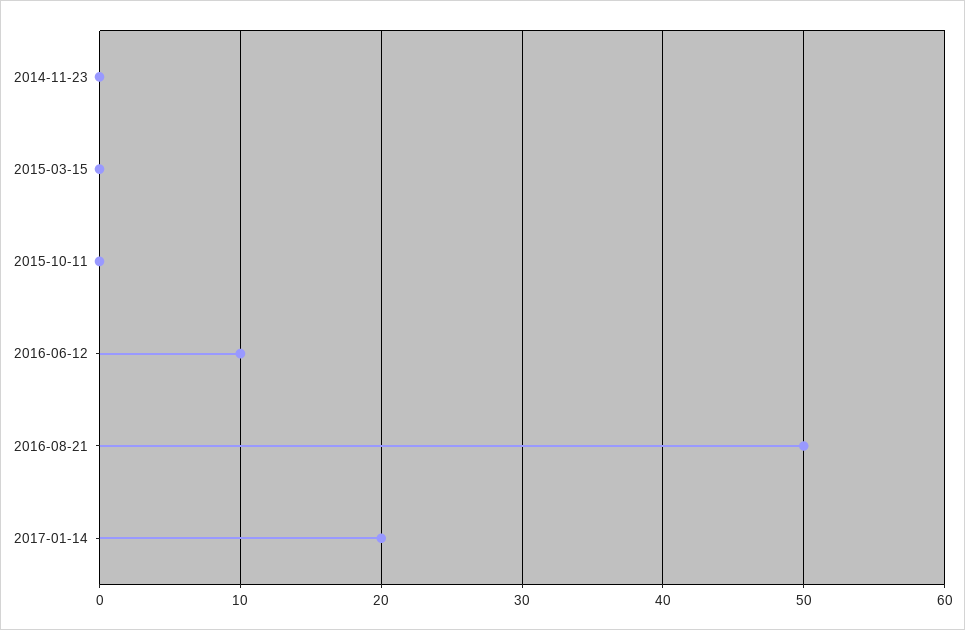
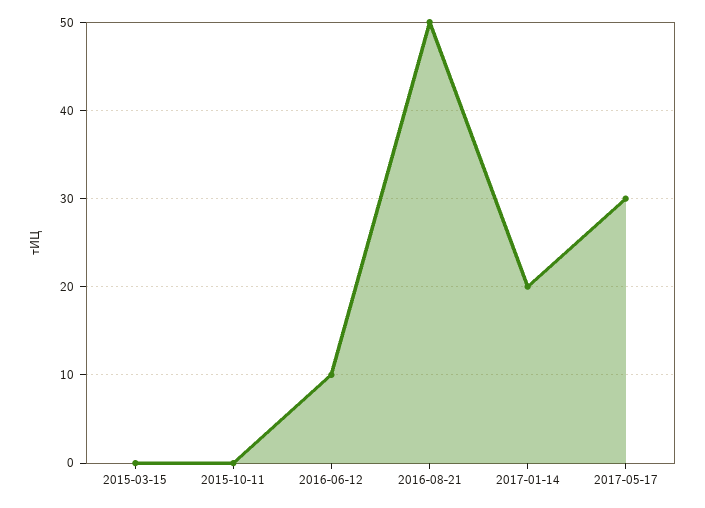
2014-11-23: 0 -> none
2017-05-17: none -> 30

